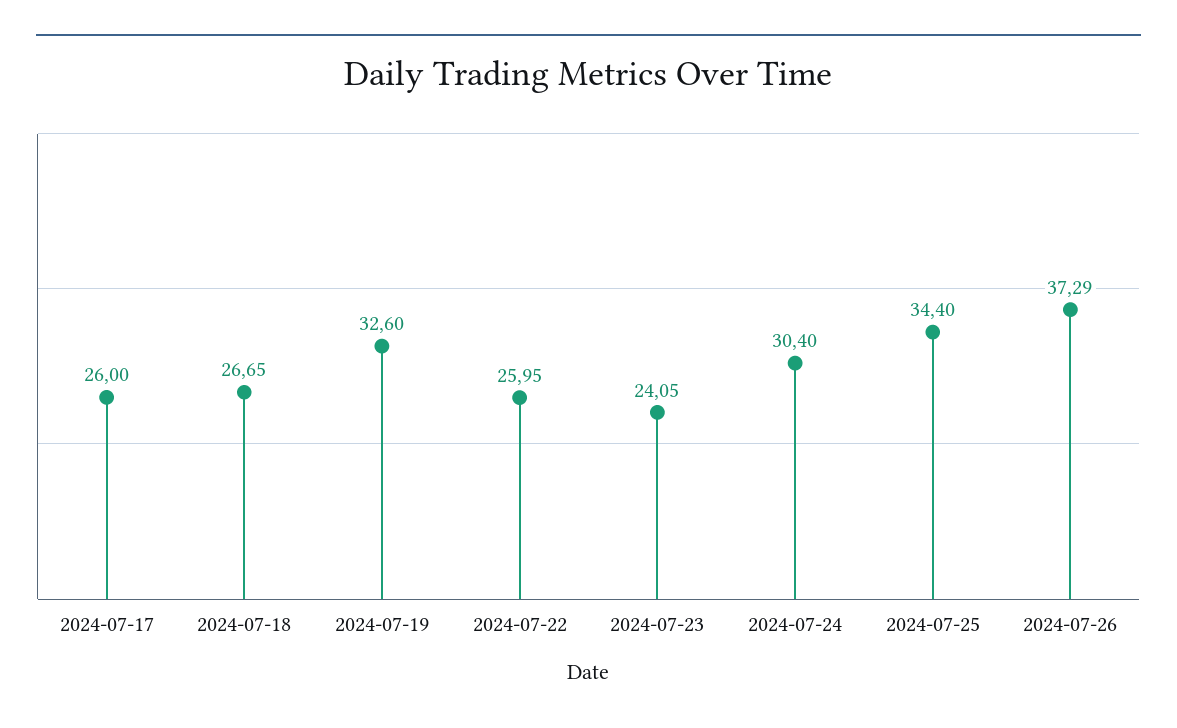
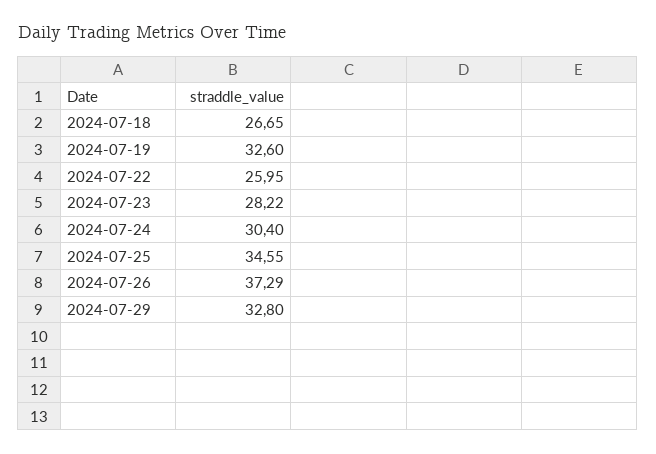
2024-07-17: 26 -> none
2024-07-23: 24.05 -> 28.22
2024-07-25: 34.4 -> 34.55
2024-07-29: none -> 32.8

